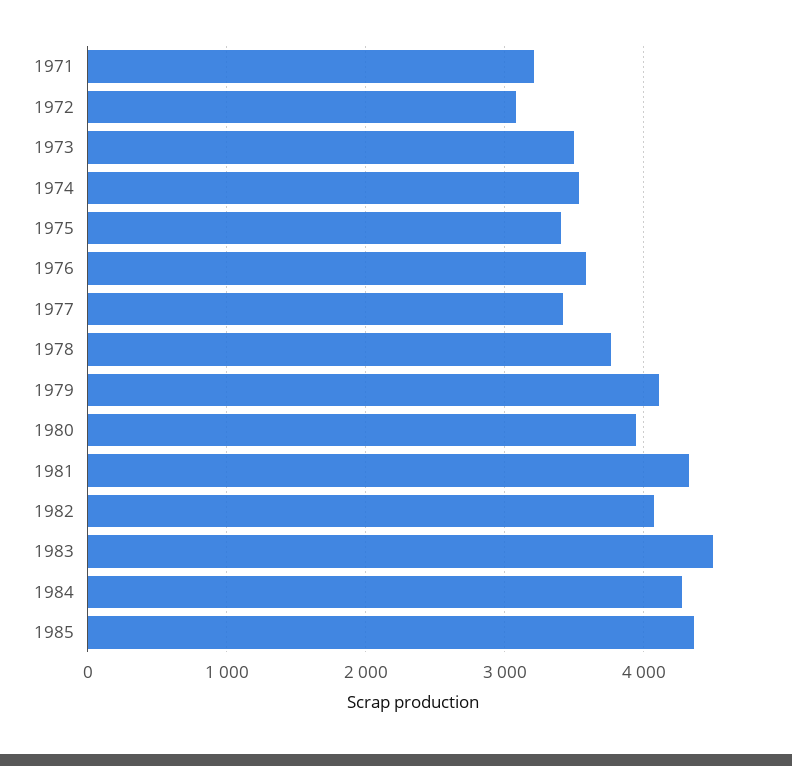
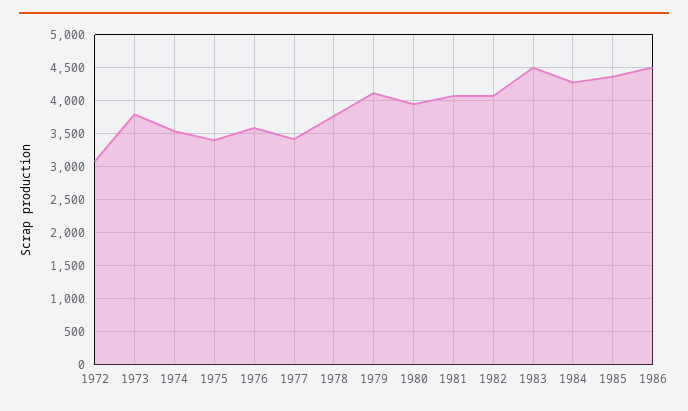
1971: 3200 -> none
1973: 3500 -> 3800
1981: 4300 -> 4100
1986: none -> 4500

